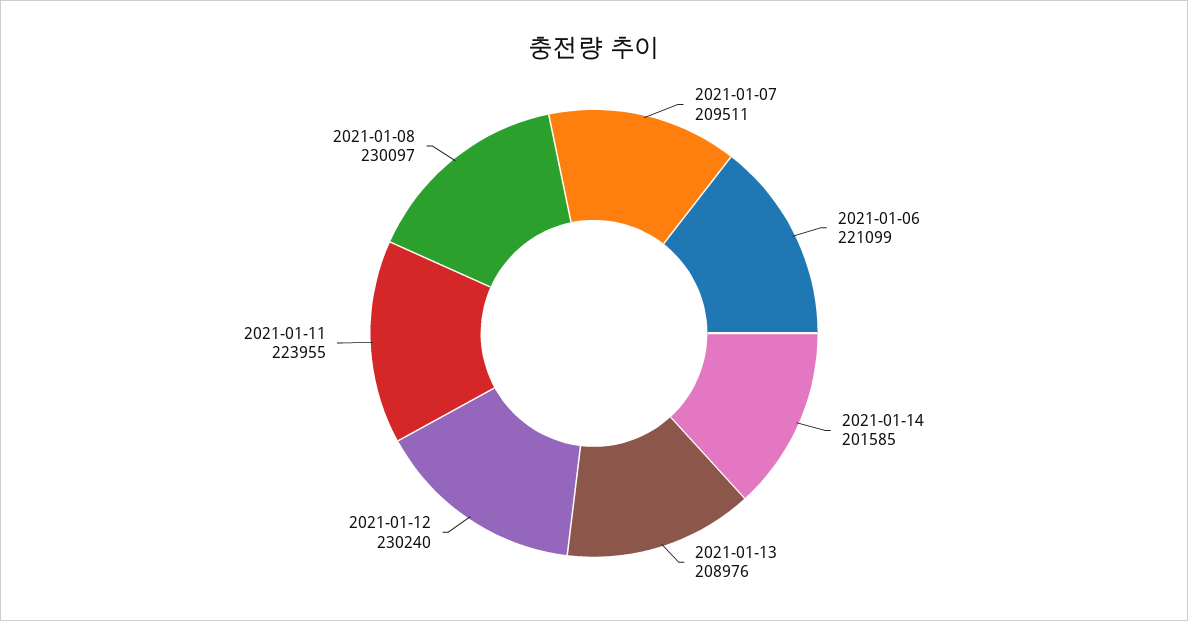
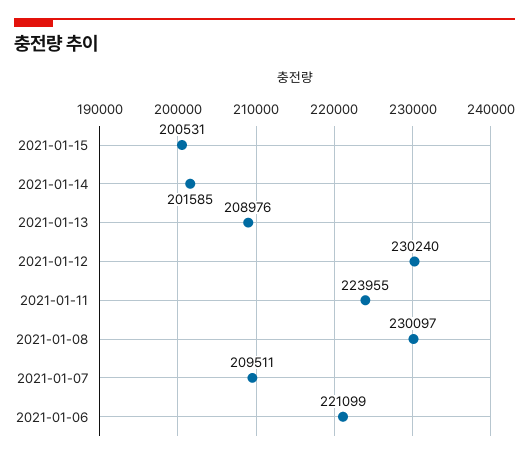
2021-01-15: none -> 200531

